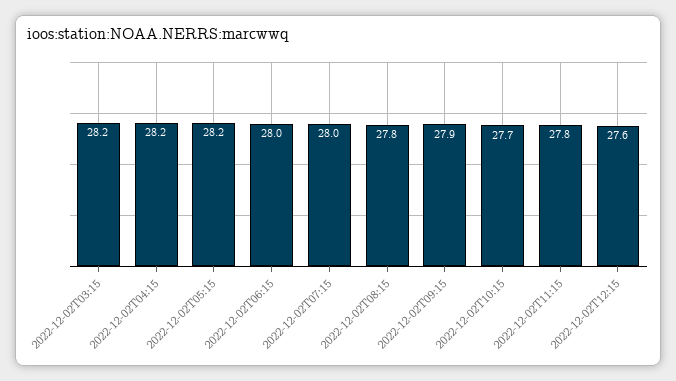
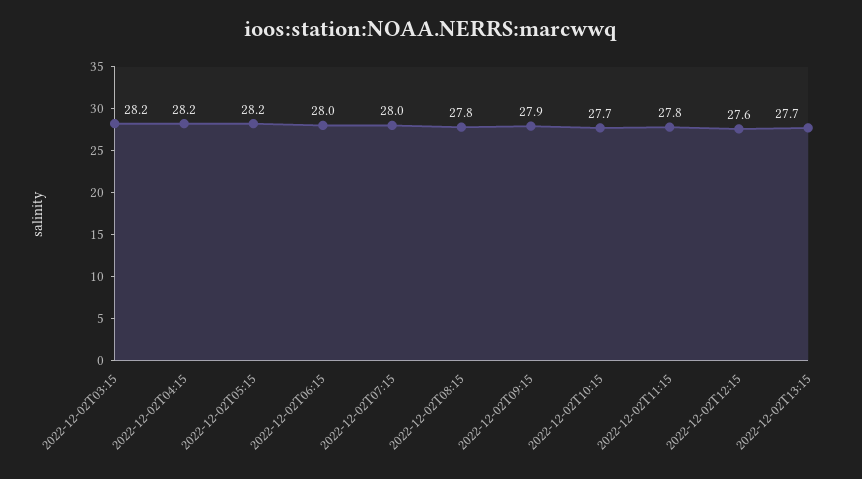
2022-12-02T13:15: none -> 27.7

